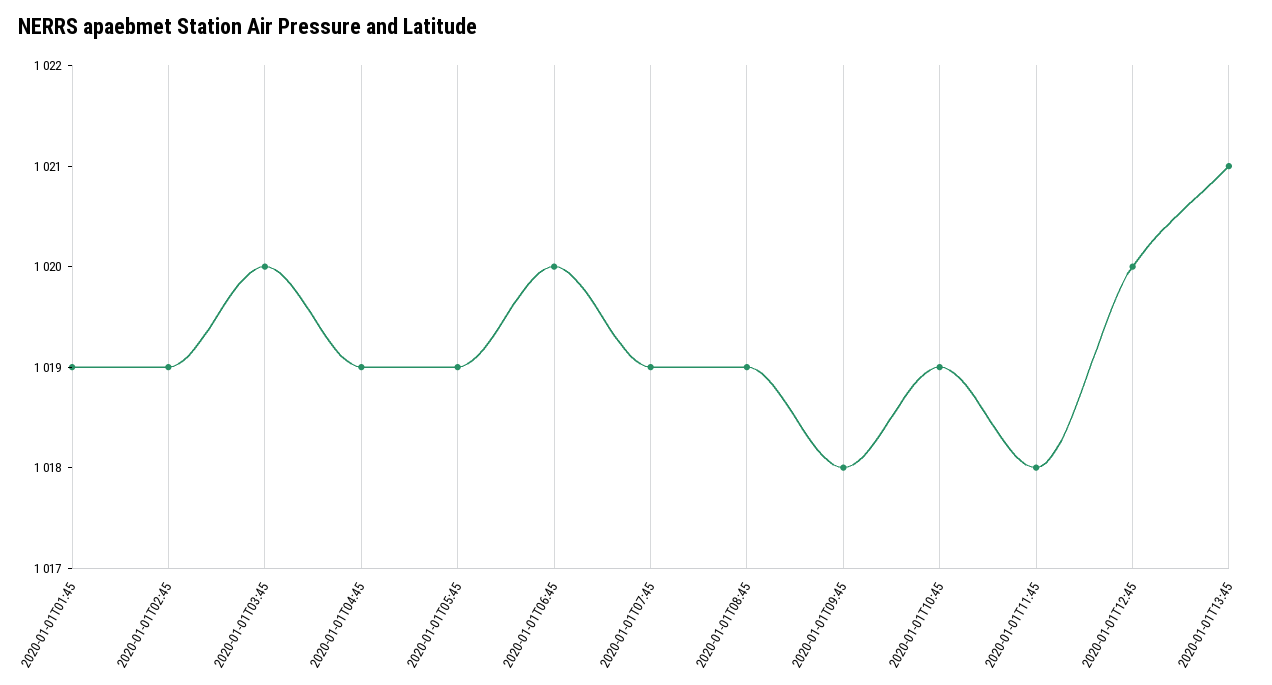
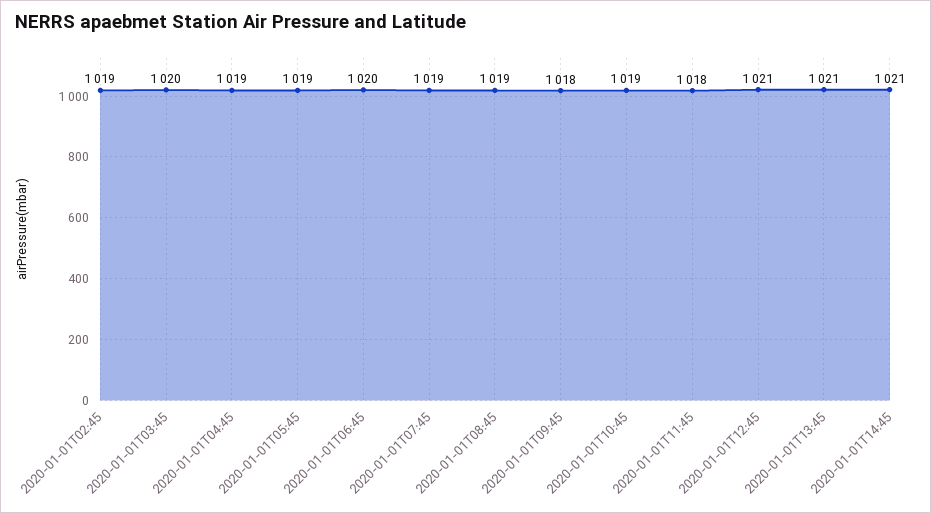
2020-01-01T01:45: 1019 -> none
2020-01-01T12:45: 1020 -> 1021
2020-01-01T14:45: none -> 1021

